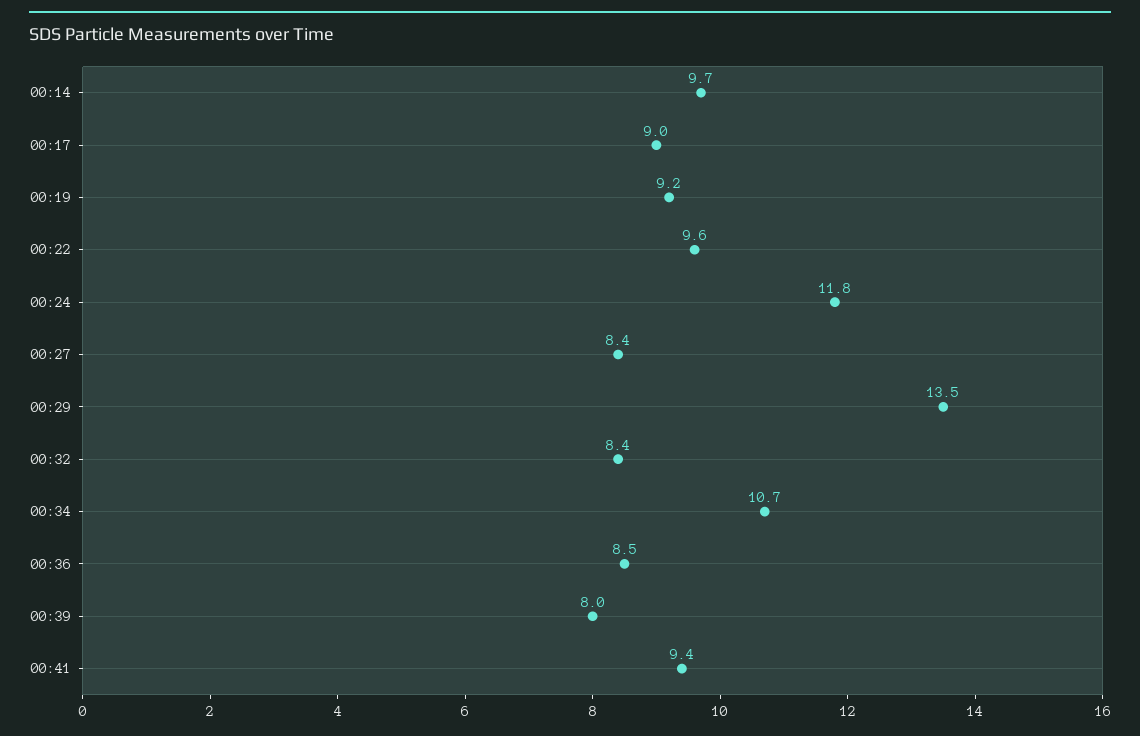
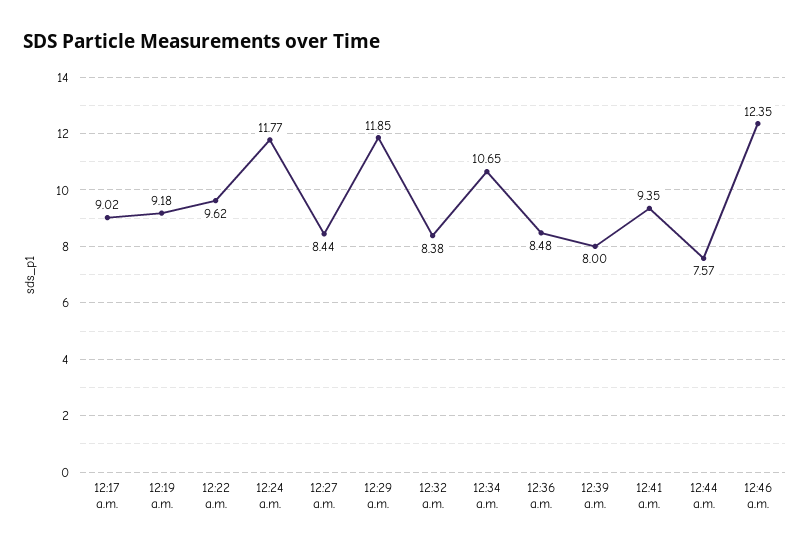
00:14: 9.7 -> none
00:29: 13.5 -> 11.85
12:44 a.m.: none -> 7.57
12:46 a.m.: none -> 12.35

